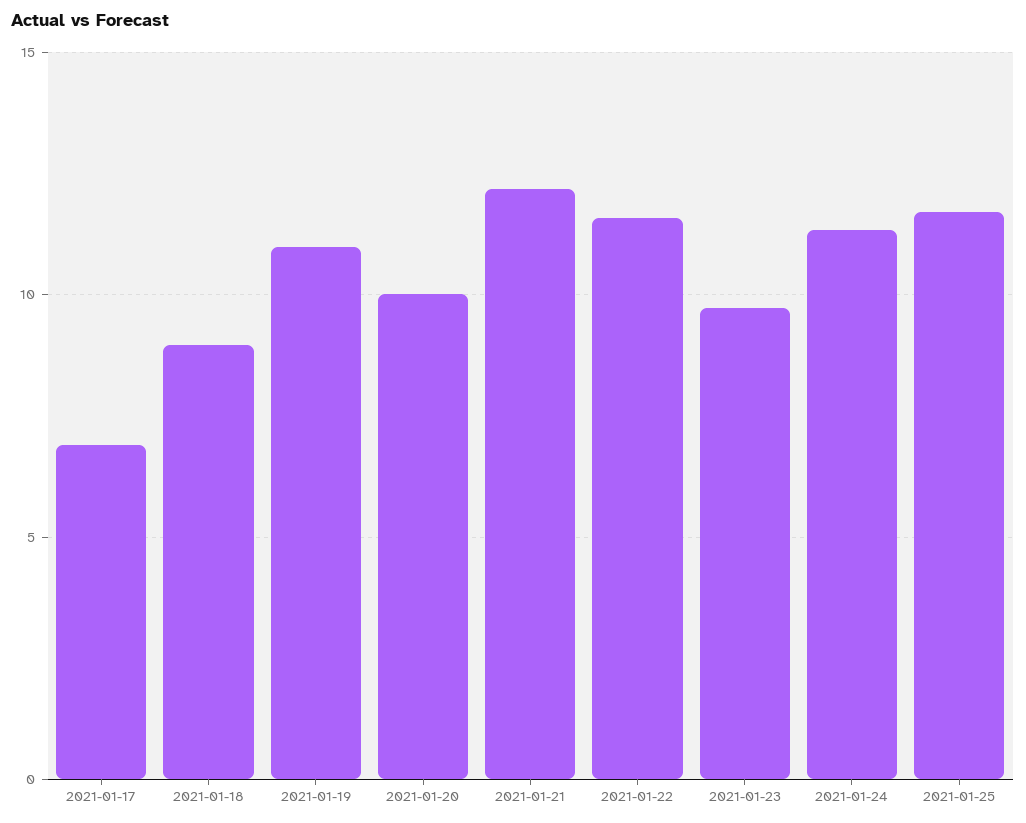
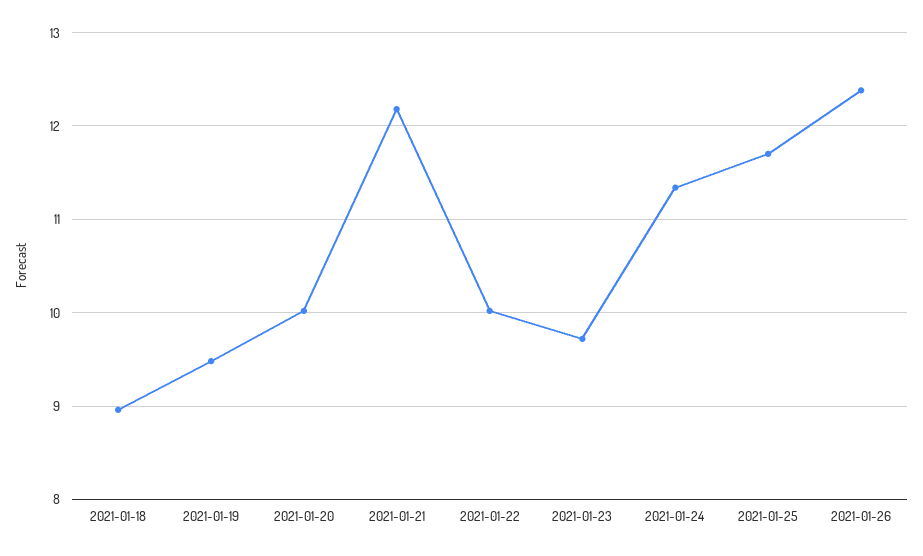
2021-01-17: 7 -> none
2021-01-19: 11 -> 9.5
2021-01-22: 11.5 -> 10
2021-01-26: none -> 12.4

